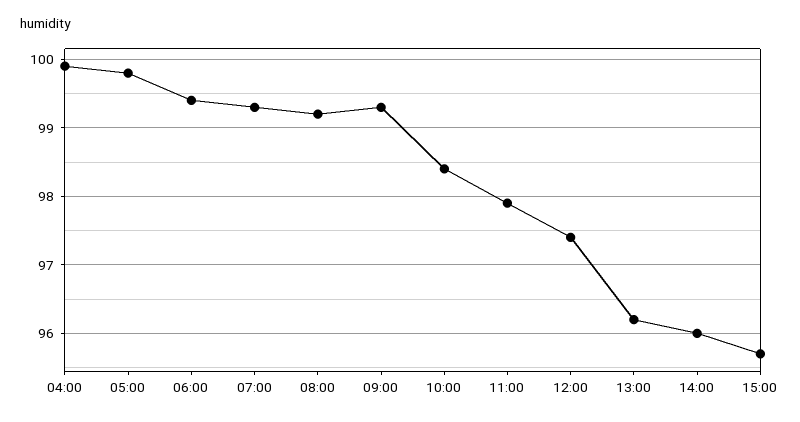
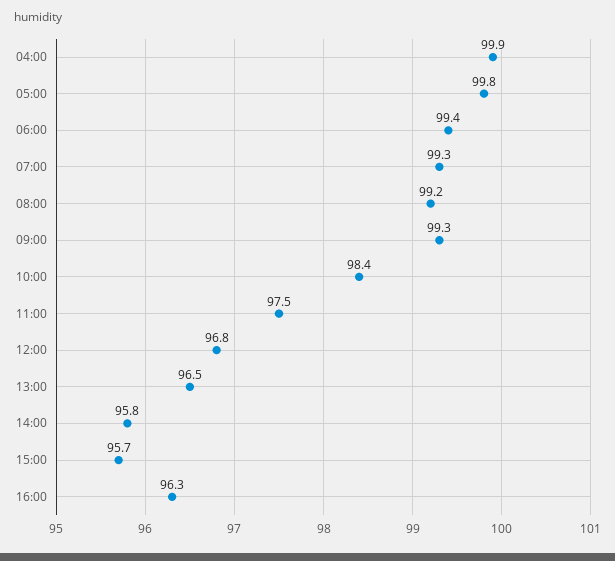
11:00: 97.9 -> 97.5
12:00: 97.4 -> 96.8
13:00: 96.2 -> 96.5
14:00: 96 -> 95.8
16:00: none -> 96.3

